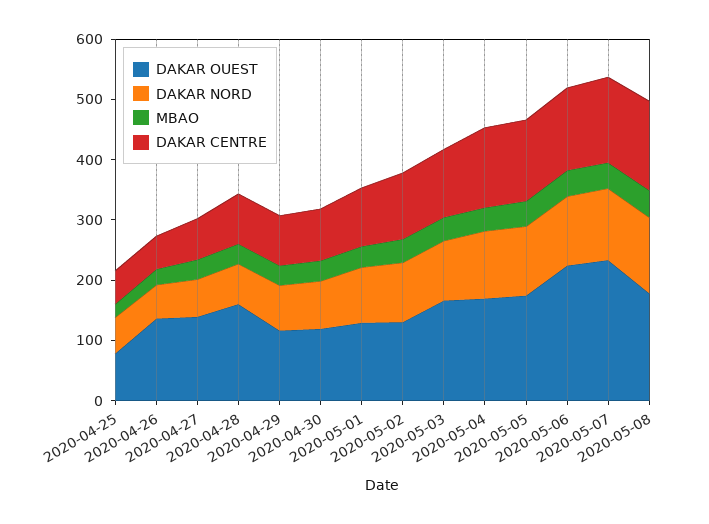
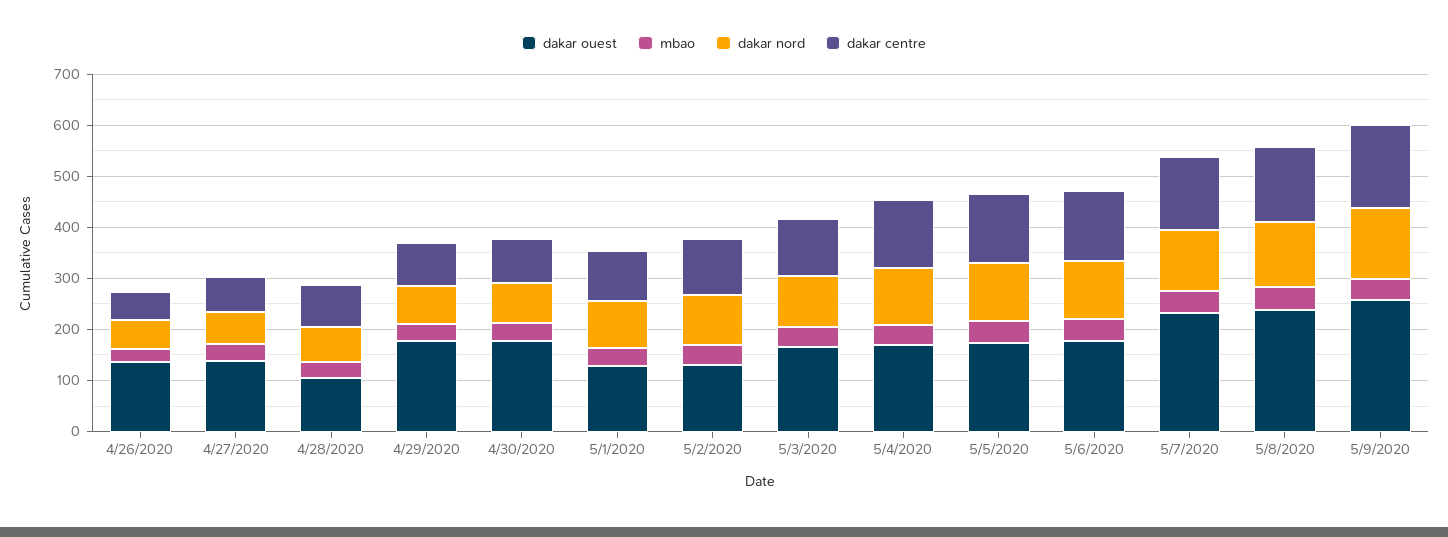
DAKAR OUEST, 2020-04-25: 80 -> none
DAKAR NORD, 2020-04-25: 60 -> none
MBAO, 2020-04-25: 20 -> none
DAKAR CENTRE, 2020-04-25: 60 -> none
DAKAR OUEST, 2020-04-28: 160 -> 100
DAKAR OUEST, 2020-04-29: 120 -> 180
DAKAR OUEST, 2020-04-30: 120 -> 180
DAKAR OUEST, 2020-05-06: 220 -> 180
DAKAR OUEST, 2020-05-08: 180 -> 240
DAKAR OUEST, 5/9/2020: none -> 260
MBAO, 5/9/2020: none -> 40
DAKAR NORD, 5/9/2020: none -> 140
DAKAR CENTRE, 5/9/2020: none -> 160

